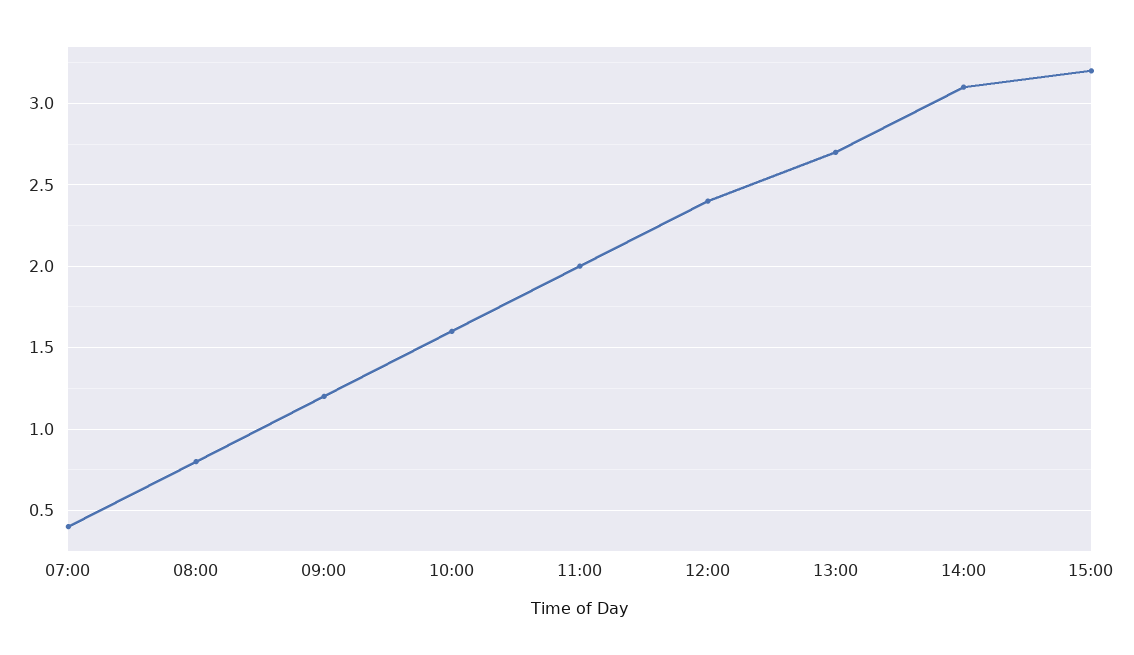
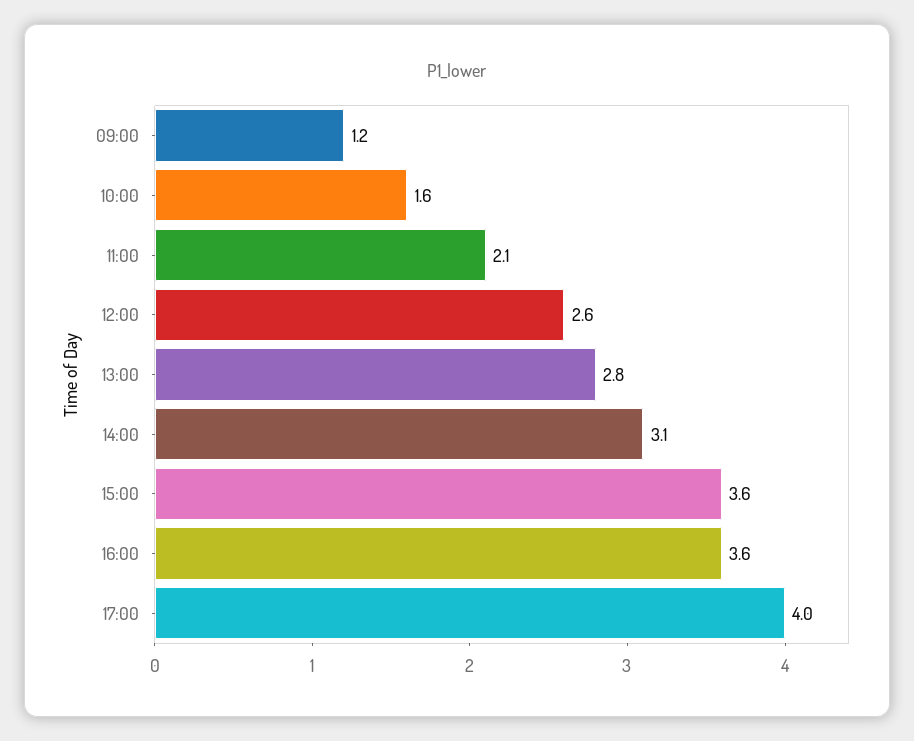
07:00: 0.4 -> none
08:00: 0.8 -> none
11:00: 2 -> 2.1
12:00: 2.4 -> 2.6
13:00: 2.7 -> 2.8
15:00: 3.2 -> 3.6
16:00: none -> 3.6
17:00: none -> 4

